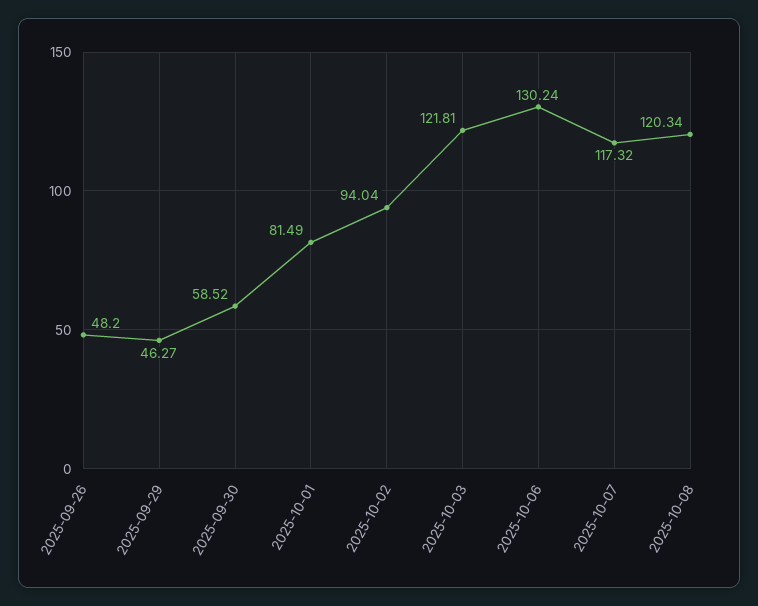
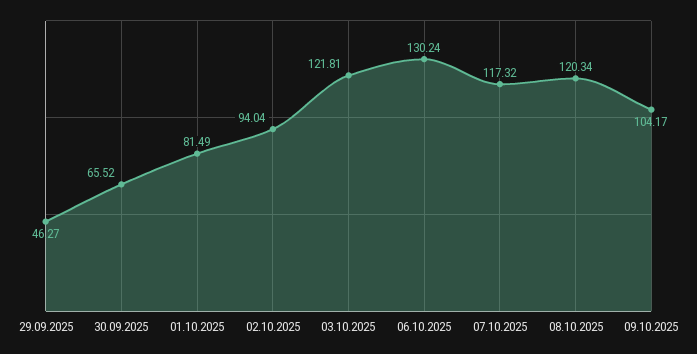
2025-09-26: 48.2 -> none
2025-09-30: 58.52 -> 65.52
09.10.2025: none -> 104.17

